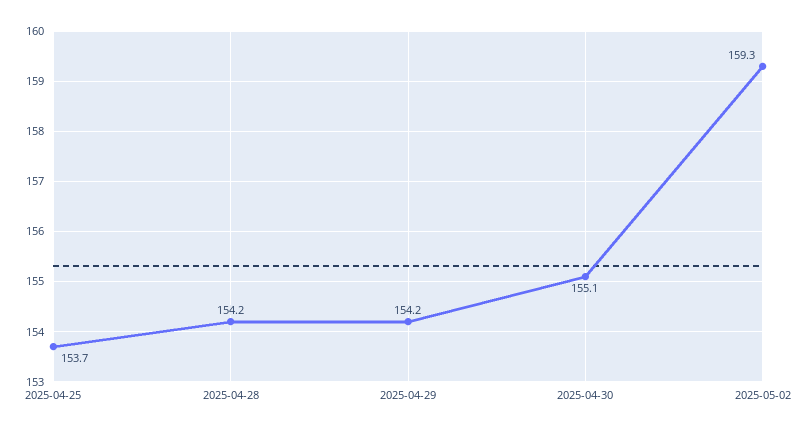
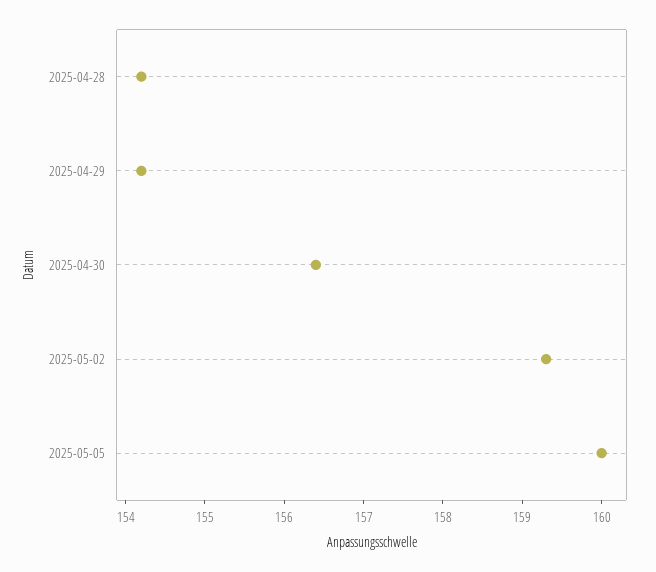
2025-04-25: 153.7 -> none
2025-04-30: 155.1 -> 156.5
2025-05-05: none -> 160

